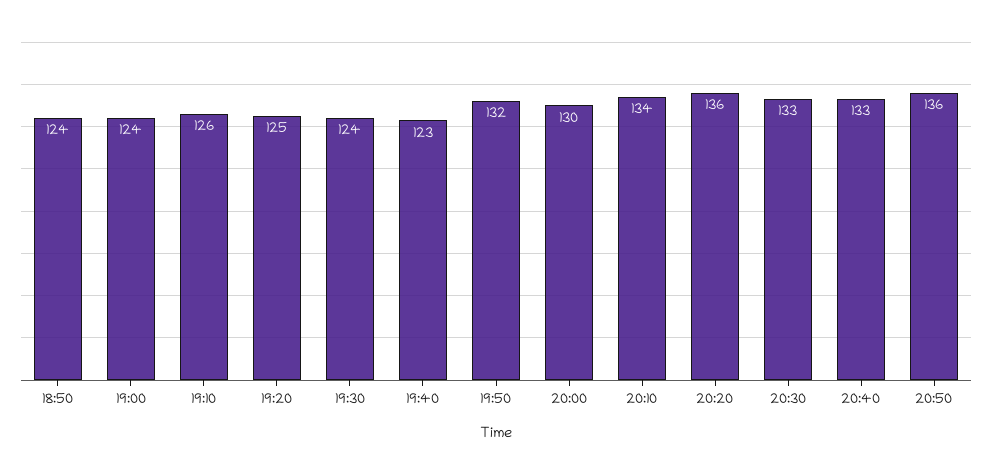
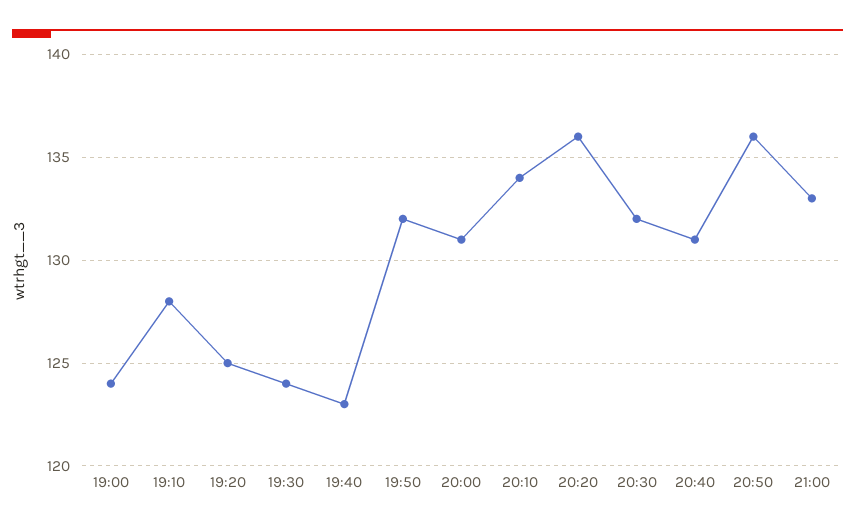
18:50: 124 -> none
19:10: 126 -> 128
20:00: 130 -> 131
20:30: 133 -> 132
20:40: 133 -> 131
21:00: none -> 133

